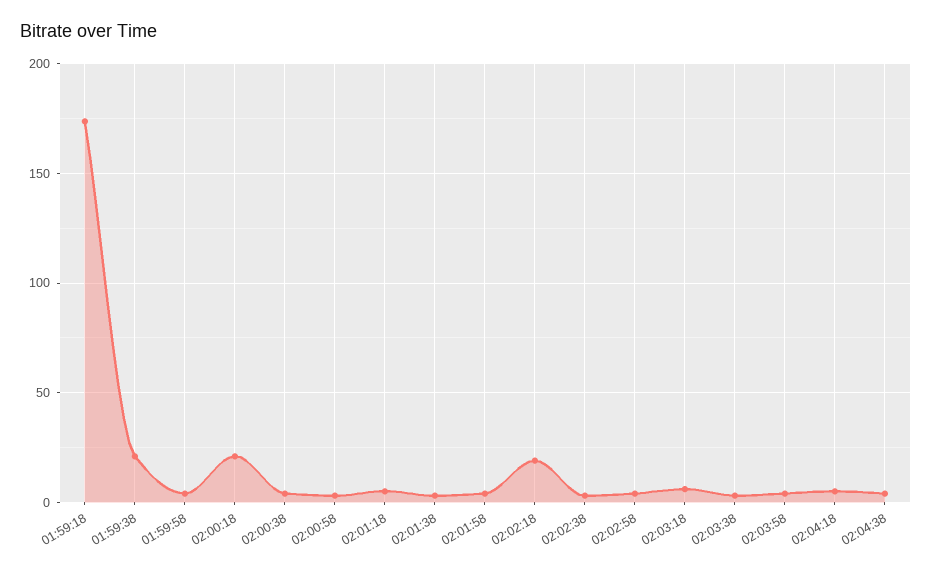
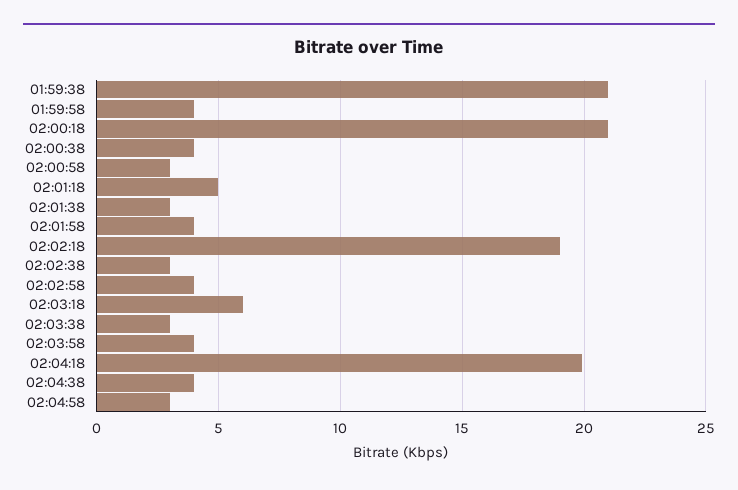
01:59:18: 175 -> none
02:04:18: 5 -> 20
02:04:58: none -> 3

